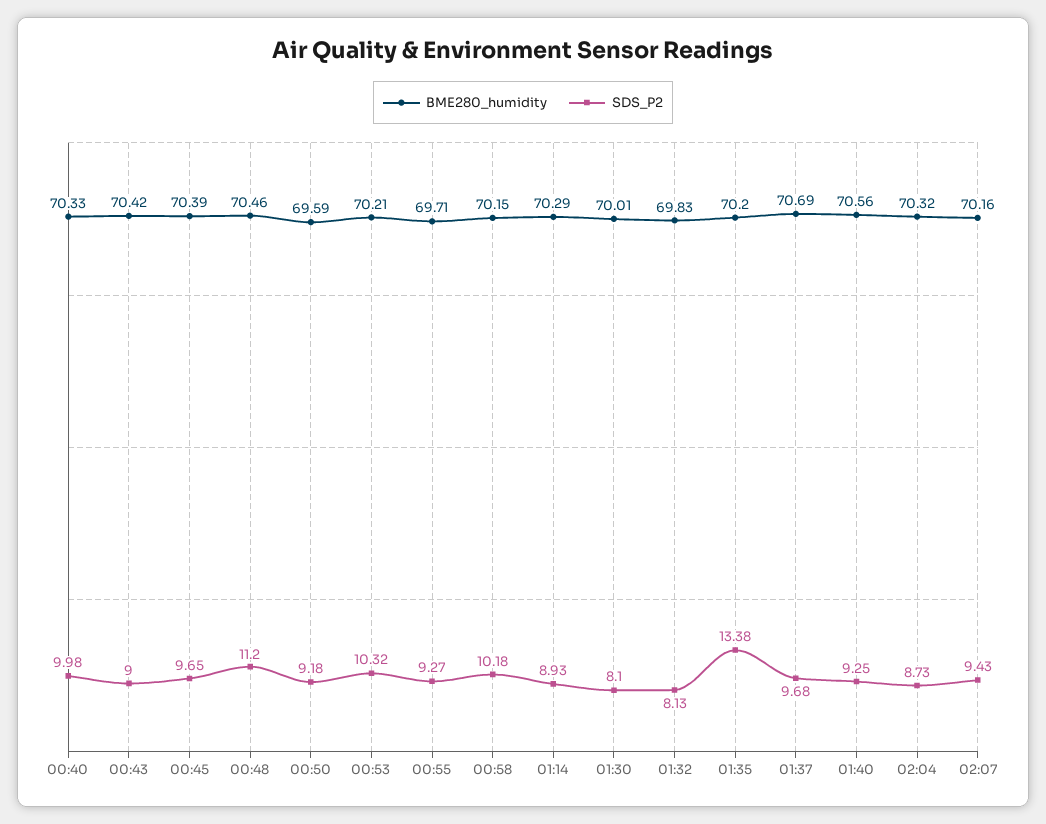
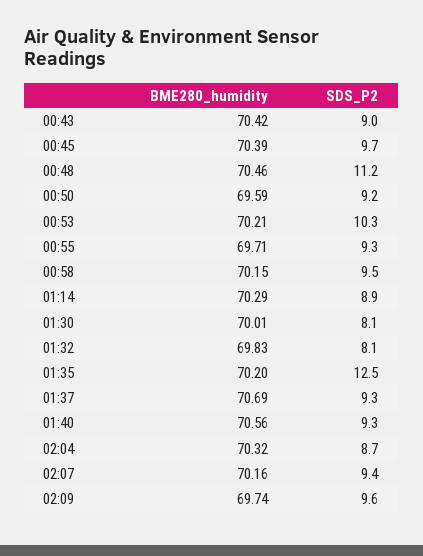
BME280_humidity, 00:40: 70.33 -> none
SDS_P2, 00:40: 9.98 -> none
SDS_P2, 00:58: 10.18 -> 9.5
SDS_P2, 01:35: 13.38 -> 12.5
SDS_P2, 01:37: 9.68 -> 9.3
BME280_humidity, 02:09: none -> 69.74
SDS_P2, 02:09: none -> 9.6

